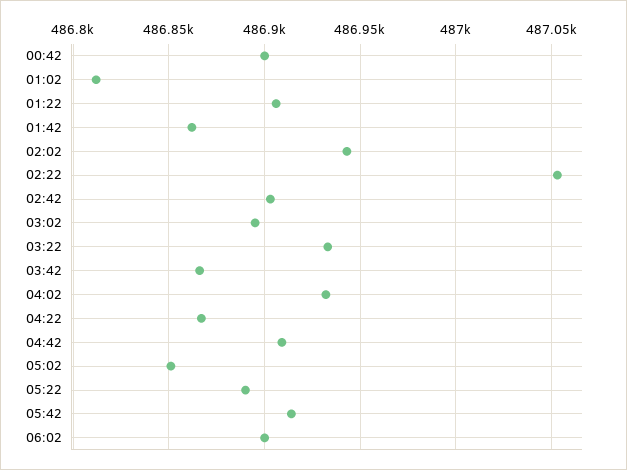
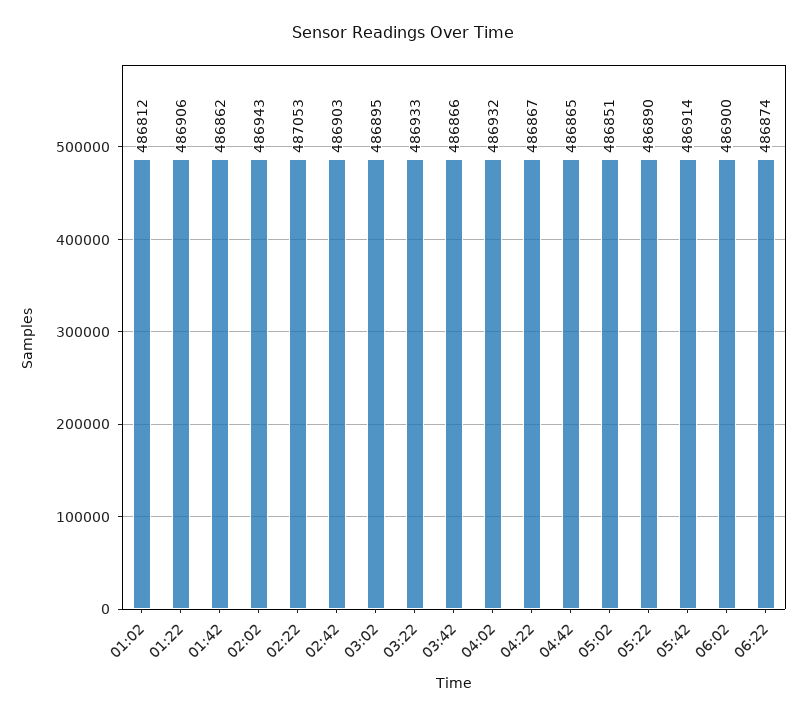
00:42: 486900 -> none
04:42: 486910 -> 486865
06:22: none -> 486874

